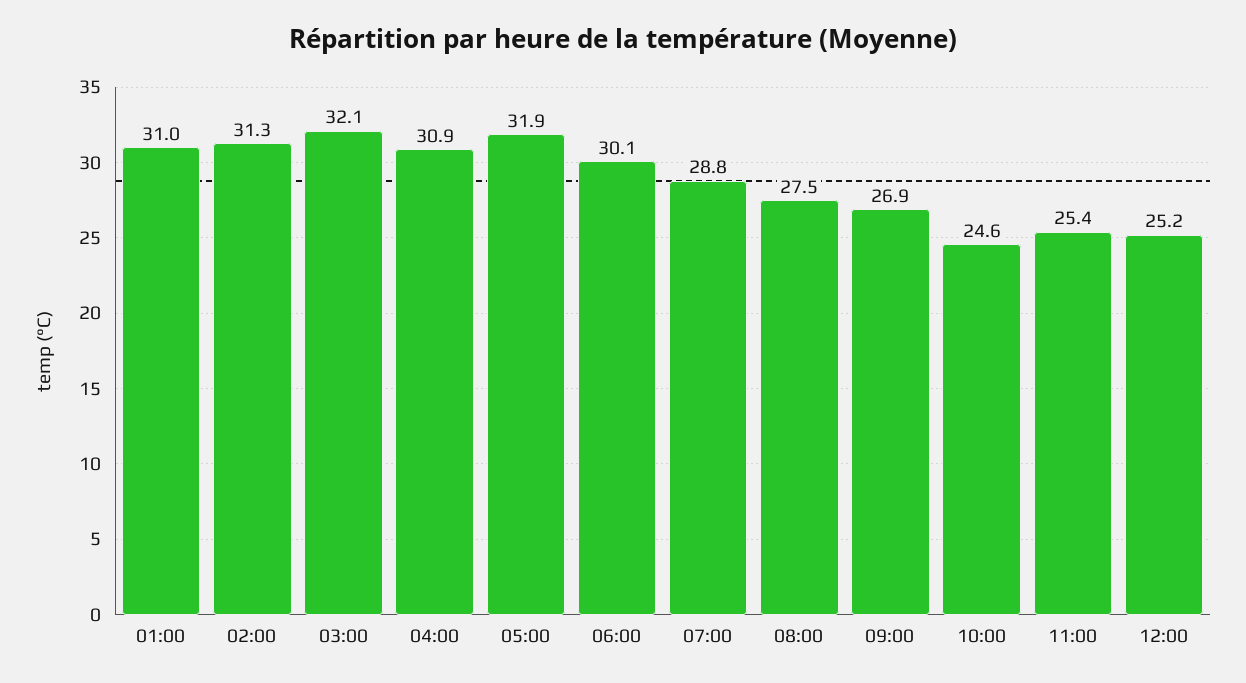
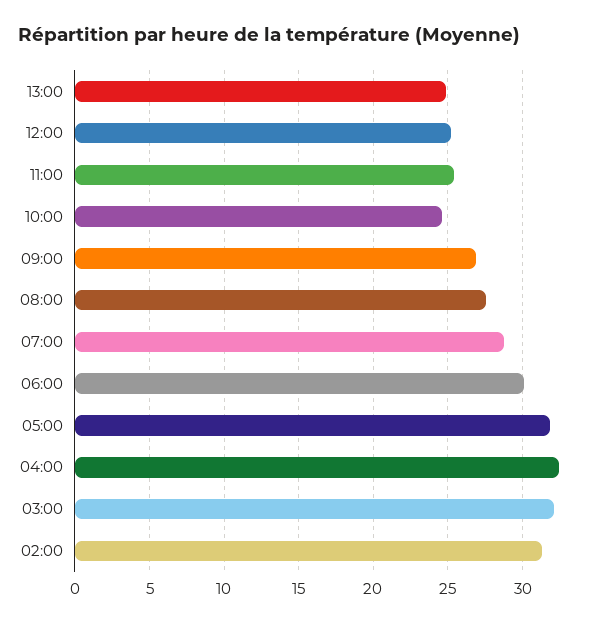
01:00: 31 -> none
04:00: 30.9 -> 32.5
13:00: none -> 25

